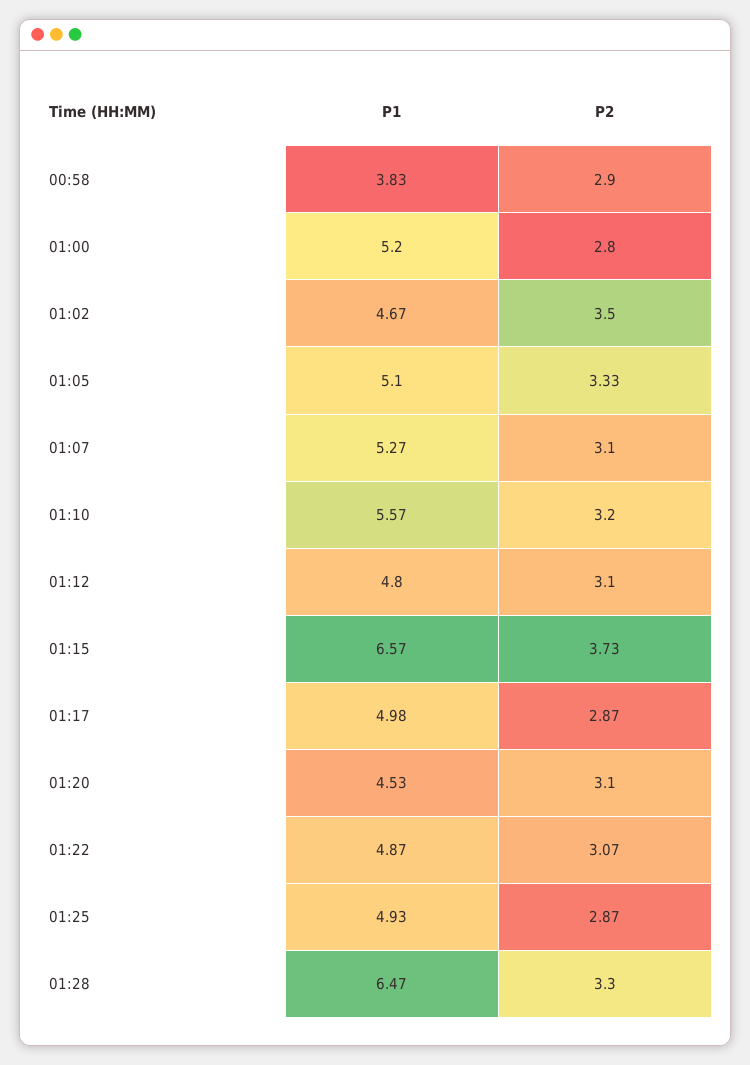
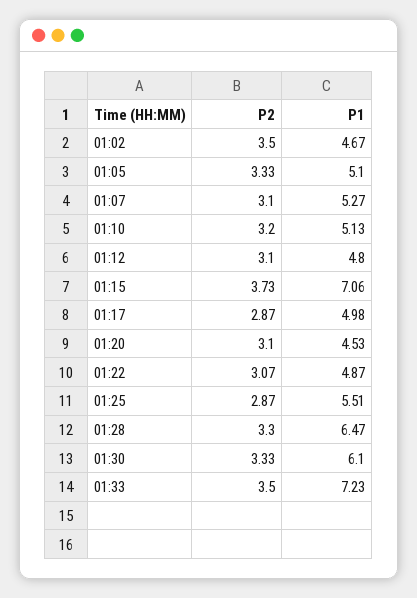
P1, 00:58: 3.83 -> none
P2, 00:58: 2.9 -> none
P1, 01:00: 5.2 -> none
P2, 01:00: 2.8 -> none
P1, 01:10: 5.57 -> 5.13
P1, 01:15: 6.57 -> 7.06
P1, 01:25: 4.93 -> 5.51
P2, 01:30: none -> 3.33
P1, 01:30: none -> 6.1
P2, 01:33: none -> 3.5
P1, 01:33: none -> 7.23

